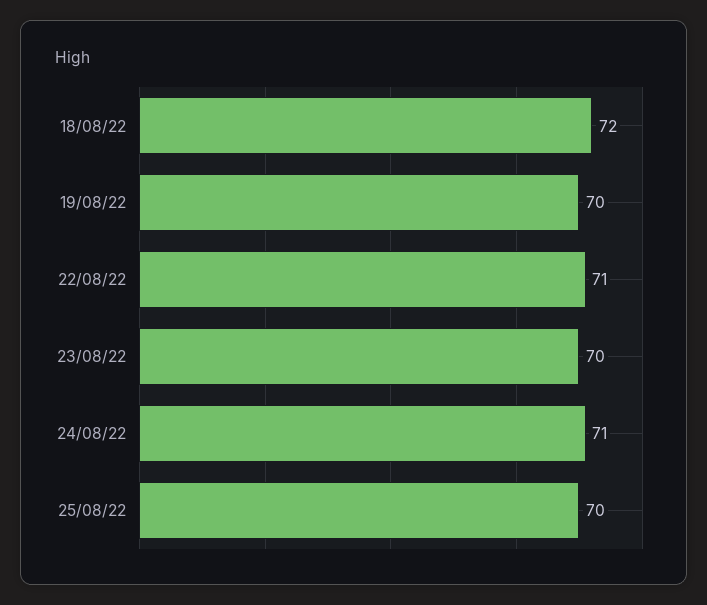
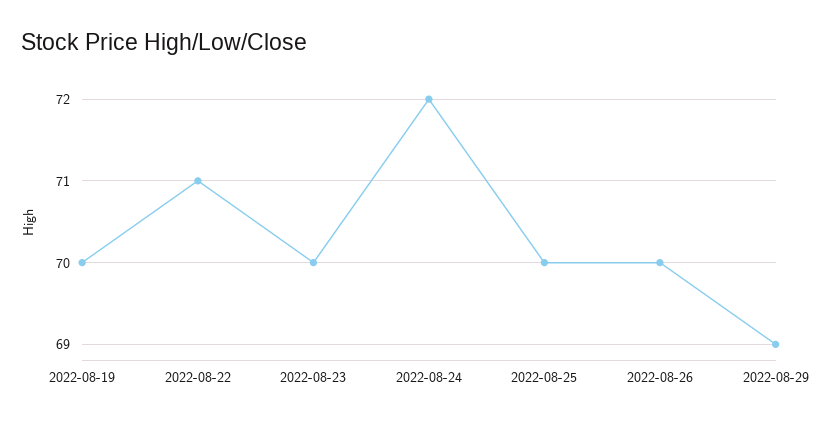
18/08/22: 72 -> none
24/08/22: 71 -> 72
2022-08-26: none -> 70
2022-08-29: none -> 69

